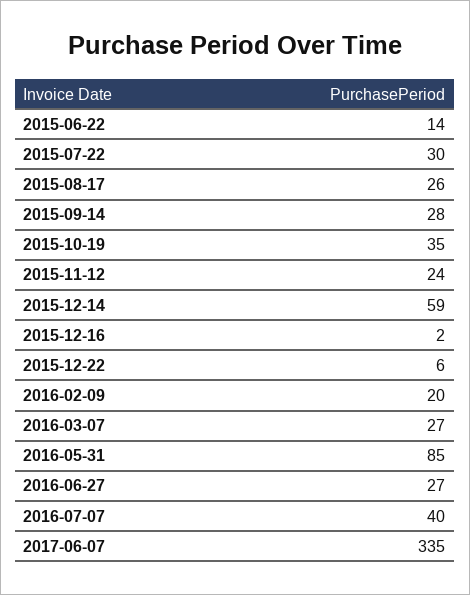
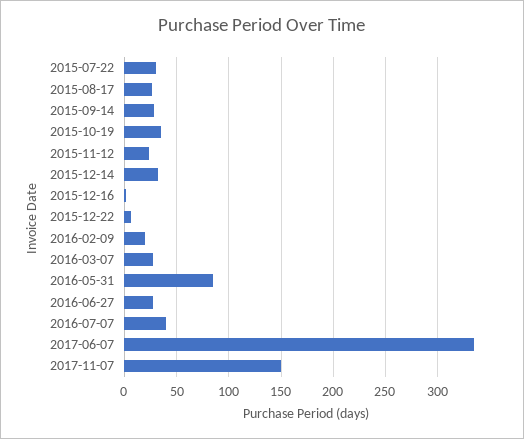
2015-06-22: 14 -> none
2015-12-14: 59 -> 30
2017-11-07: none -> 150

